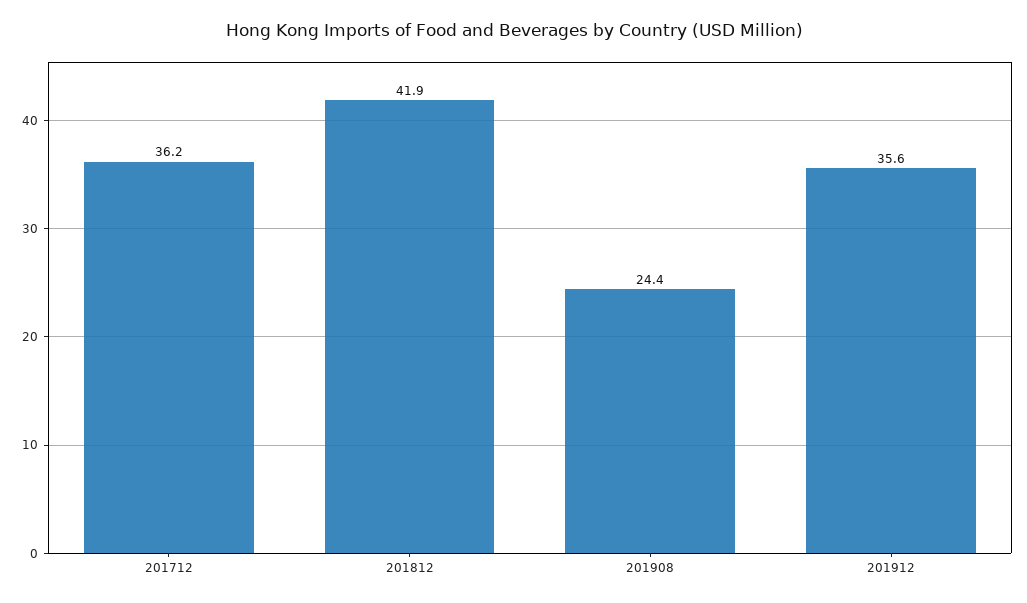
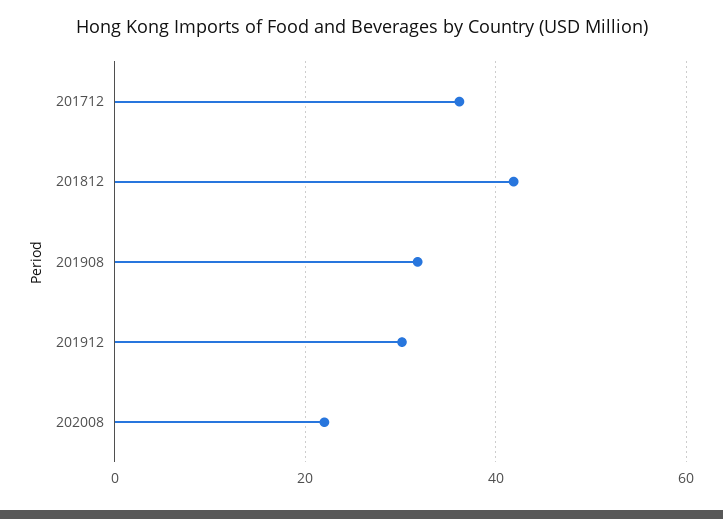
201908: 24.4 -> 32
201912: 35.6 -> 30
202008: none -> 22

